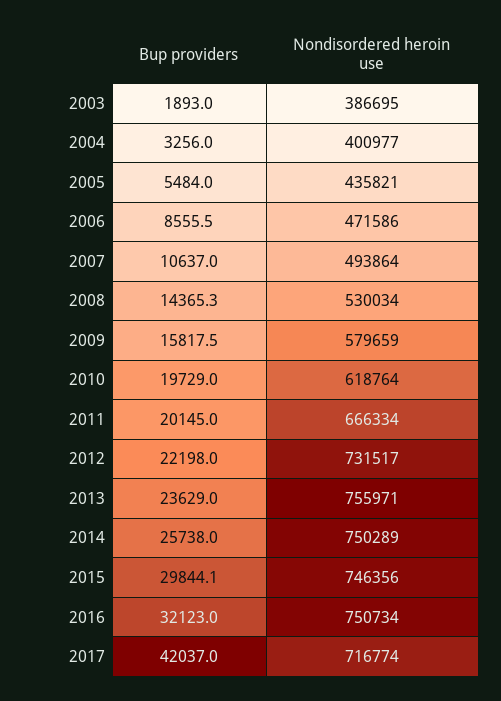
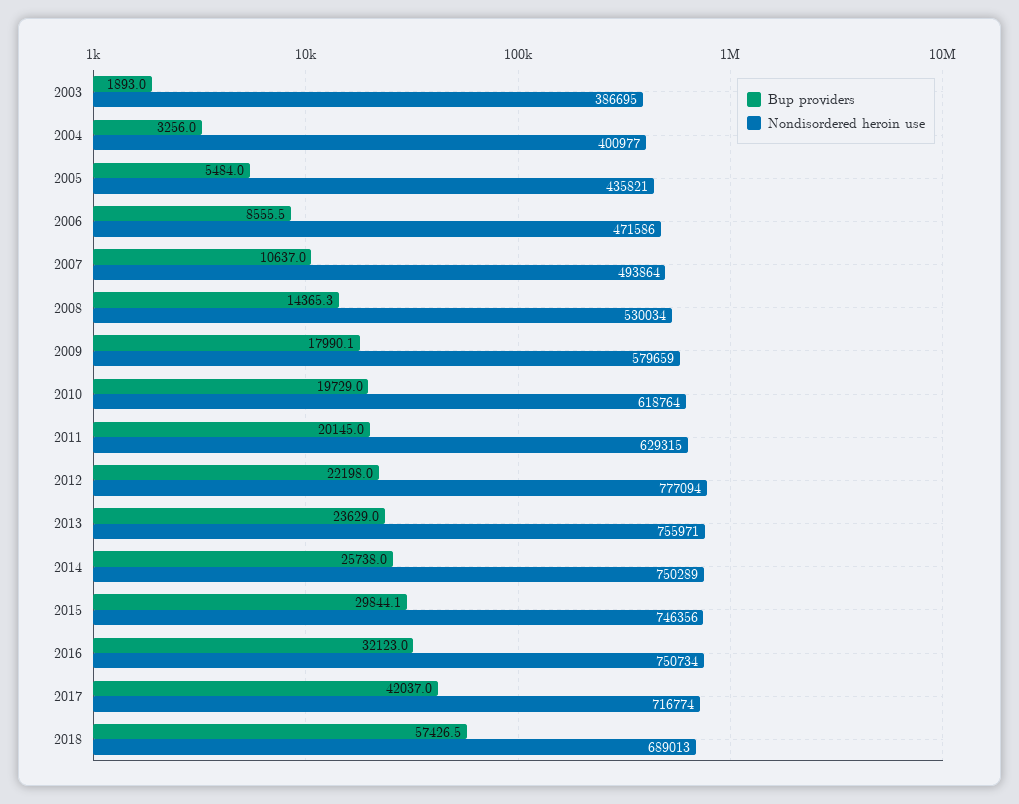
Bup providers, 2009: 15817.5 -> 17990.1
Nondisordered heroin use, 2011: 666334 -> 629315
Nondisordered heroin use, 2012: 731517 -> 777094
Bup providers, 2018: none -> 57426.5
Nondisordered heroin use, 2018: none -> 689013

